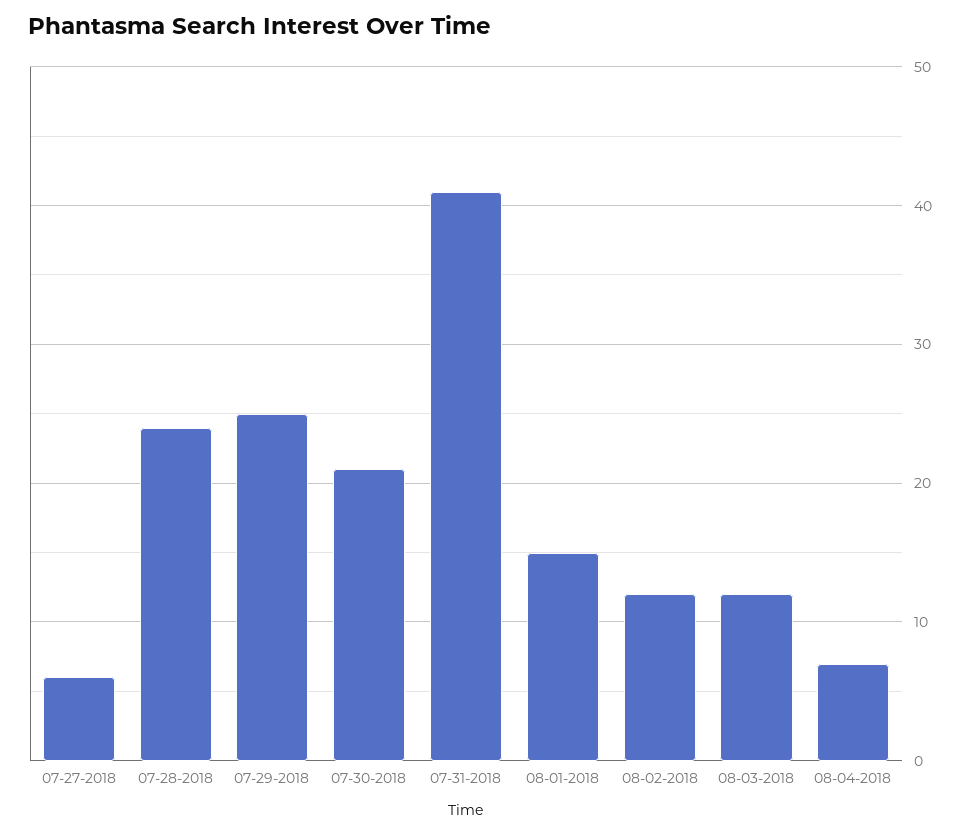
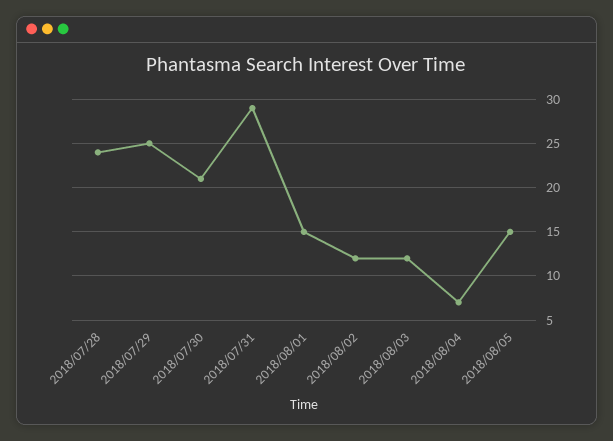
07-27-2018: 6 -> none
07-31-2018: 41 -> 29
2018/08/05: none -> 15

